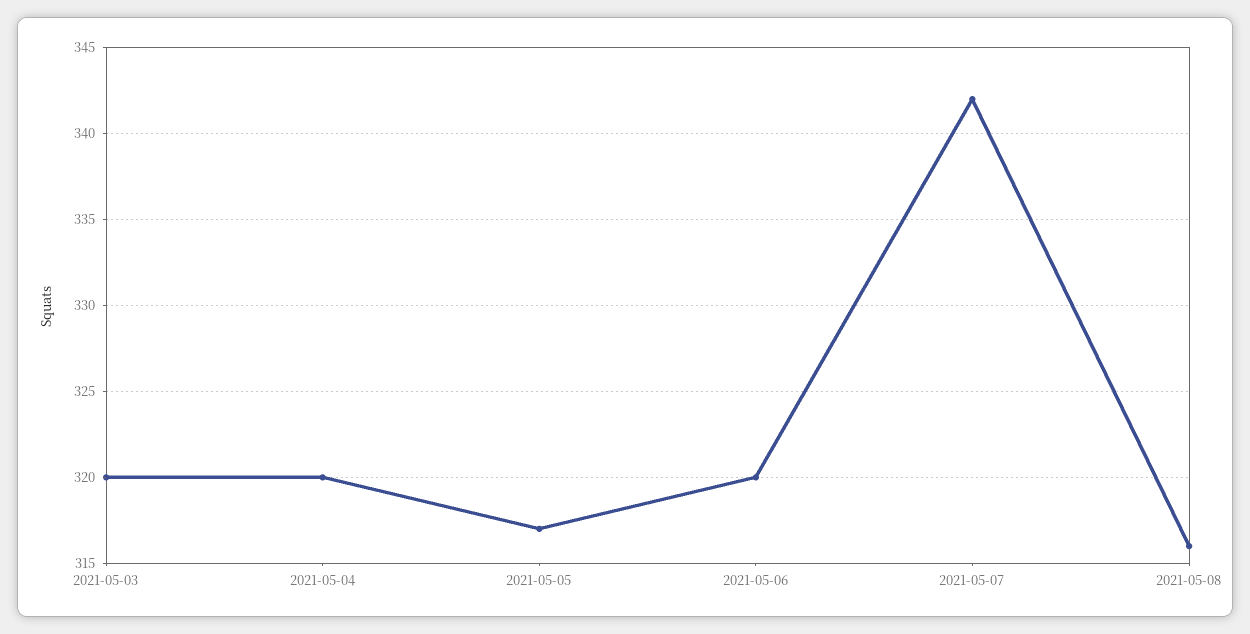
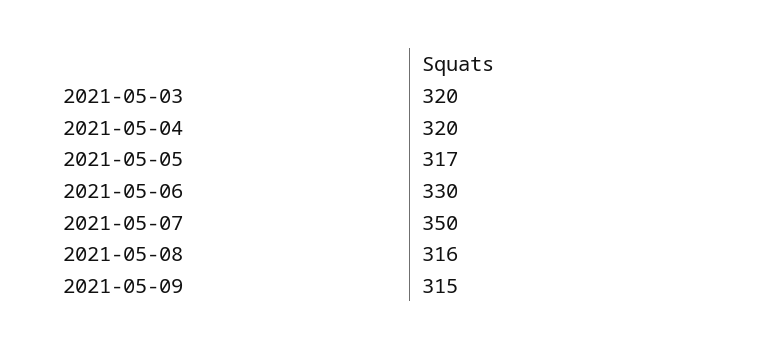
2021-05-06: 320 -> 330
2021-05-07: 342 -> 350
2021-05-09: none -> 315

